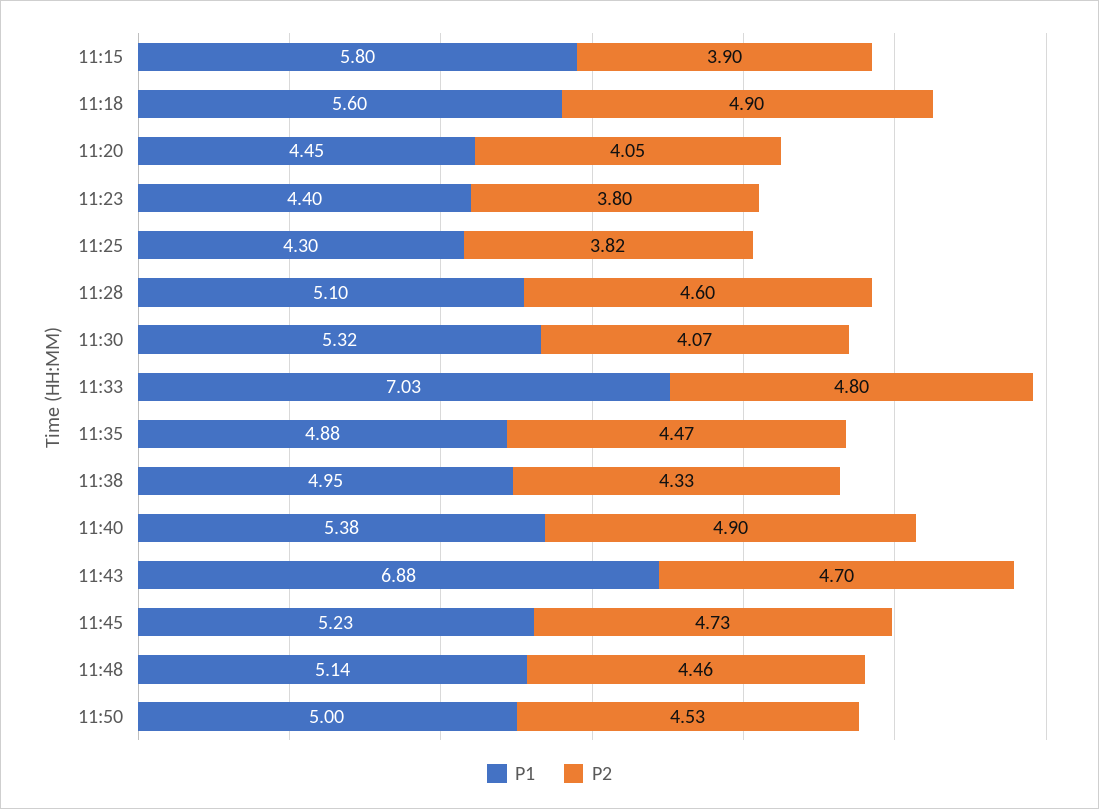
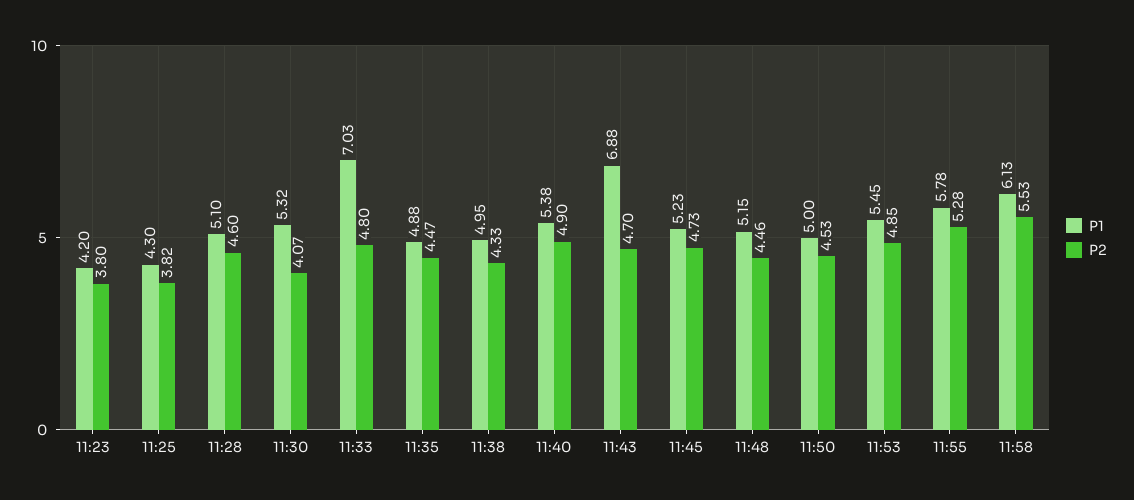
P1, 11:15: 5.8 -> none
P2, 11:15: 3.9 -> none
P1, 11:18: 5.6 -> none
P2, 11:18: 4.9 -> none
P1, 11:20: 4.45 -> none
P2, 11:20: 4.05 -> none
P1, 11:23: 4.4 -> 4.2
P1, 11:48: 5.14 -> 5.15
P1, 11:53: none -> 5.45
P2, 11:53: none -> 4.85
P1, 11:55: none -> 5.78
P2, 11:55: none -> 5.28
P1, 11:58: none -> 6.13
P2, 11:58: none -> 5.53

